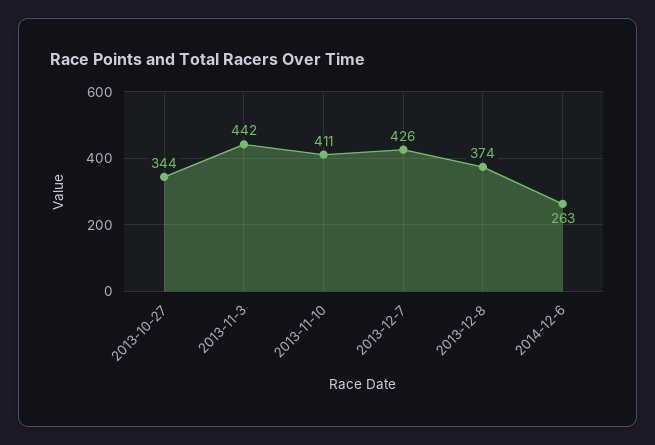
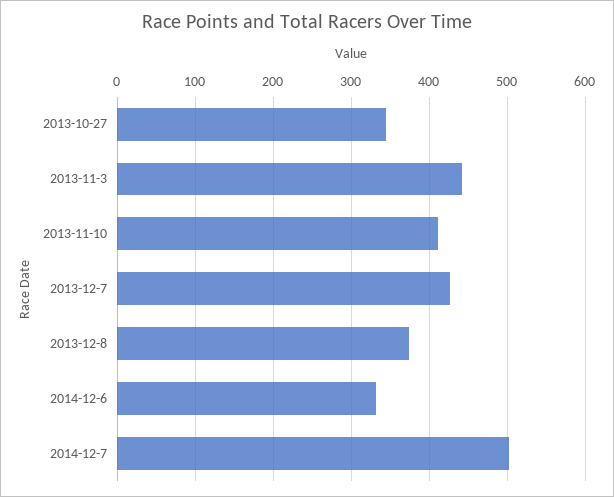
2014-12-6: 263 -> 330
2014-12-7: none -> 500

